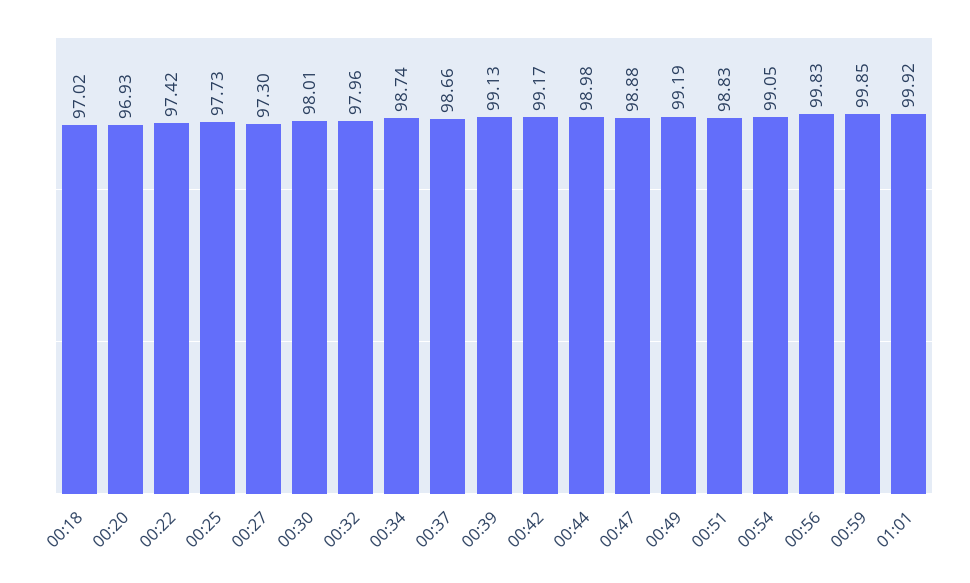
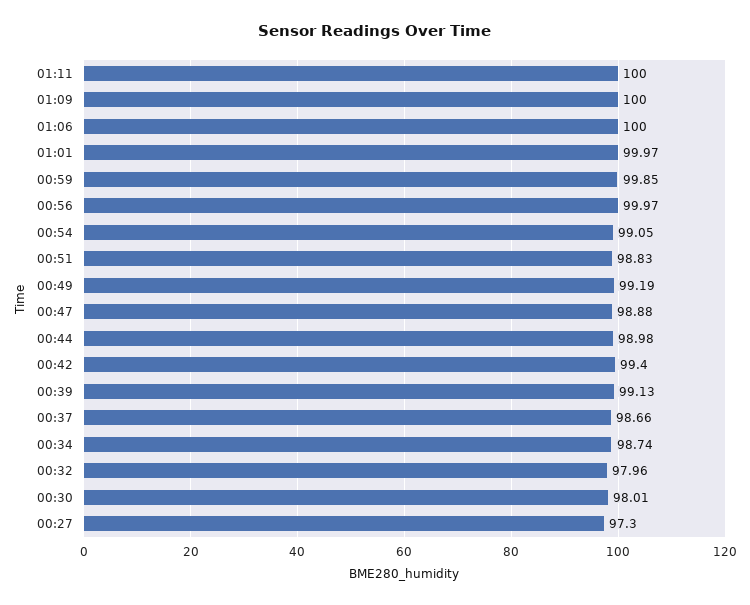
00:18: 97.02 -> none
00:20: 96.93 -> none
00:22: 97.42 -> none
00:25: 97.73 -> none
00:42: 99.17 -> 99.4
00:56: 99.83 -> 99.97
01:01: 99.92 -> 99.97
01:11: none -> 100
01:09: none -> 100
01:06: none -> 100

